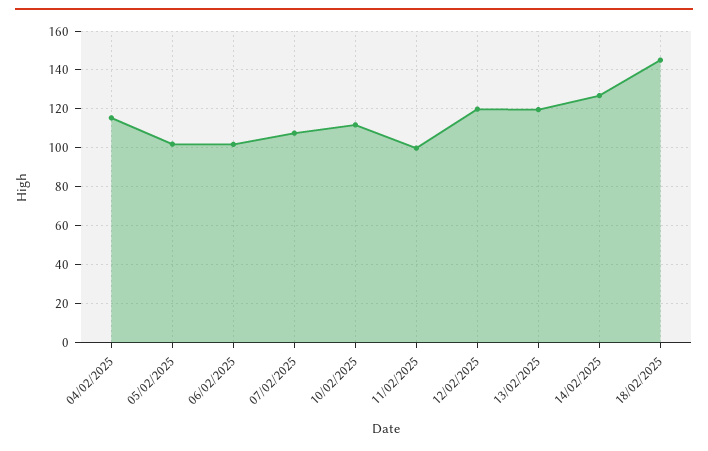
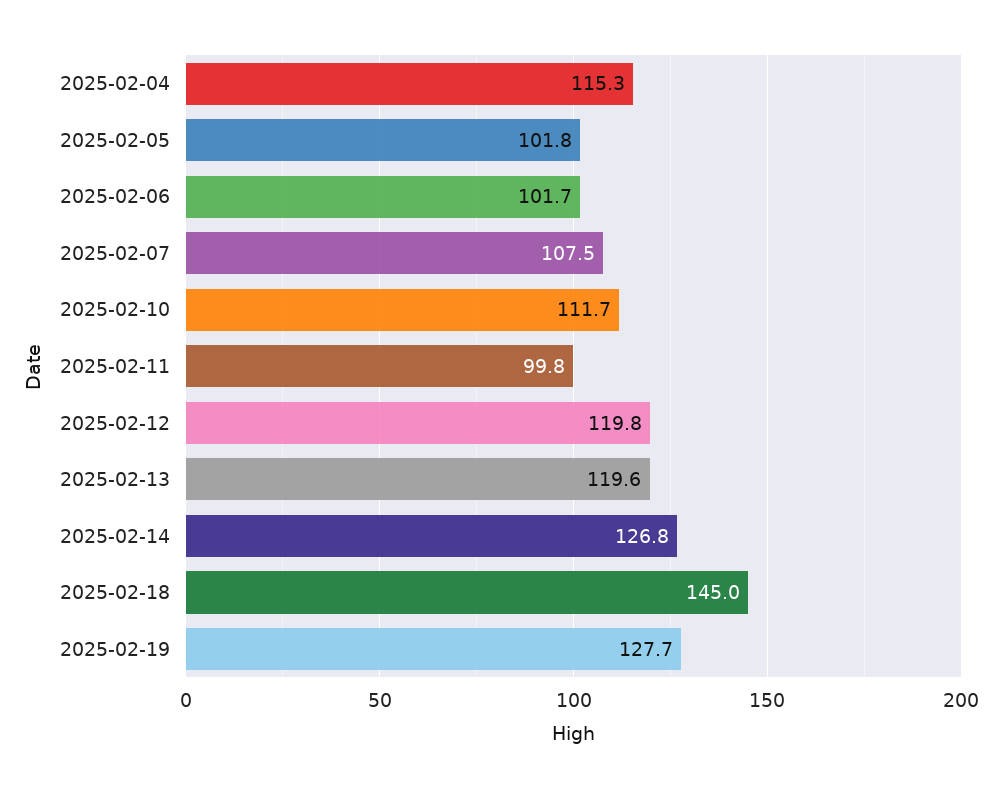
2025-02-19: none -> 127.7

